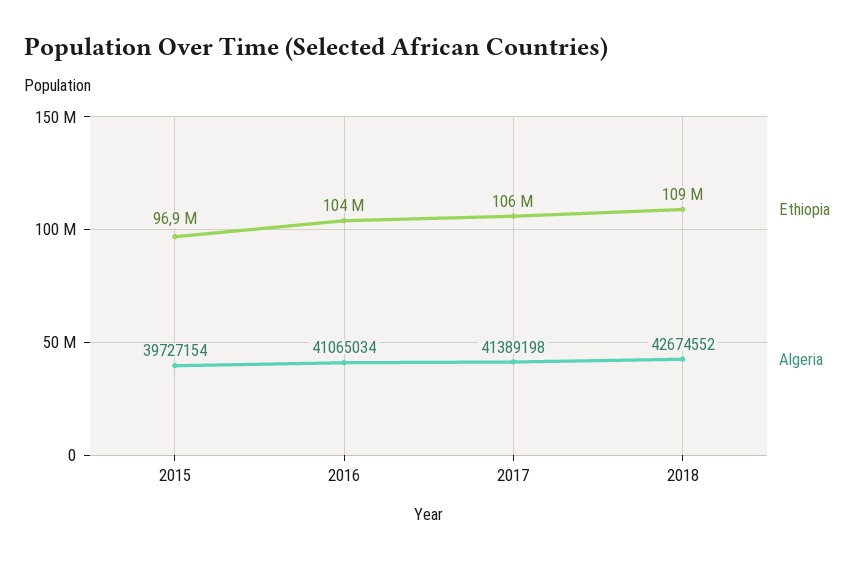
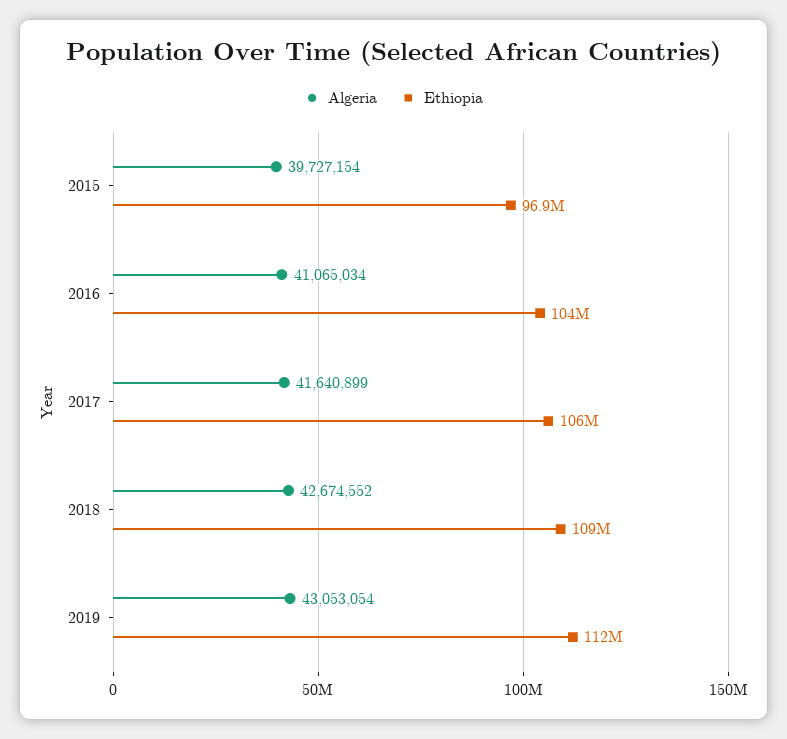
Algeria, 2017: 41389198 -> 41640899
Algeria, 2019: none -> 43053054
Ethiopia, 2019: none -> 112000000

